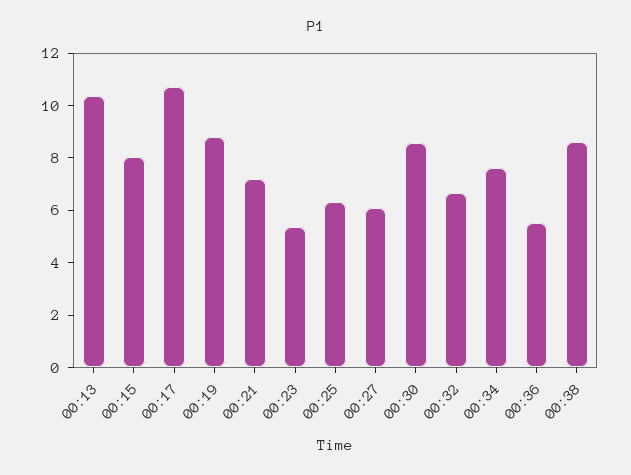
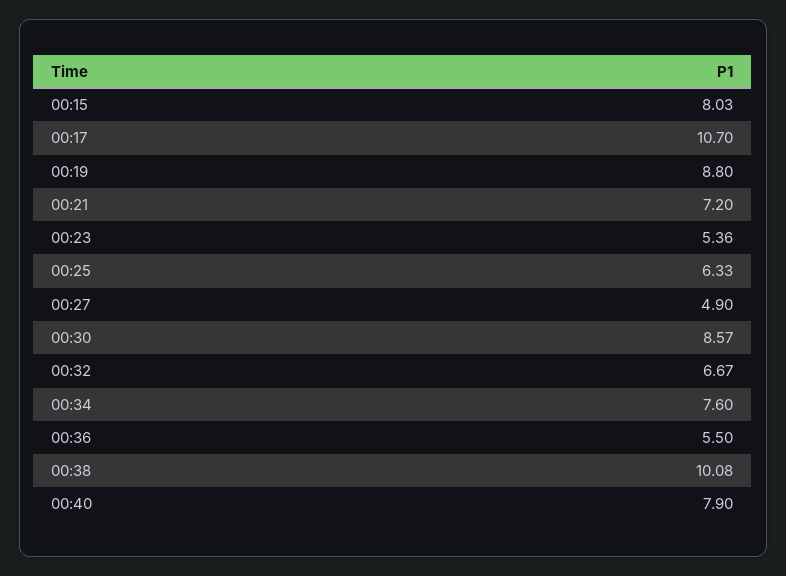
00:13: 10.5 -> none
00:27: 6 -> 4.9
00:38: 8.5 -> 10.08
00:40: none -> 7.9

